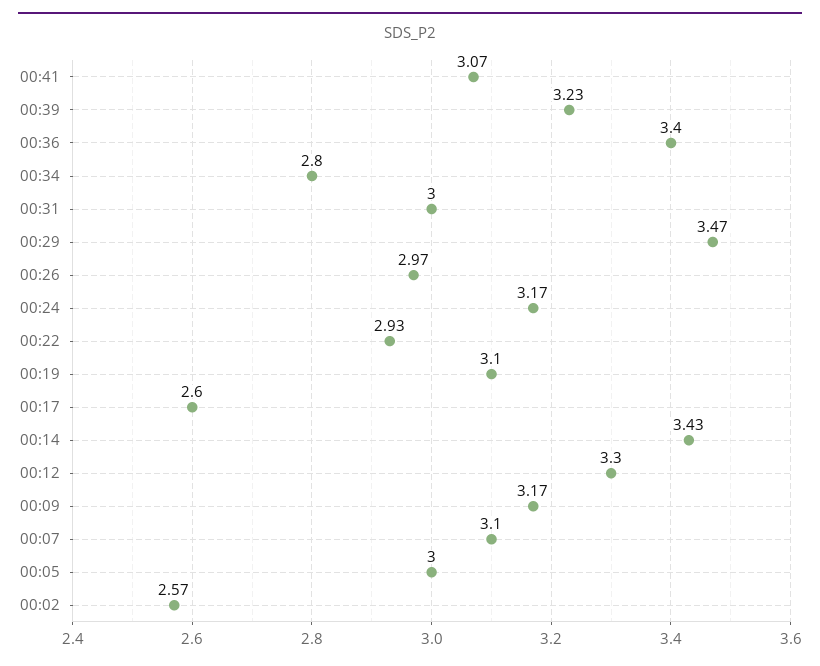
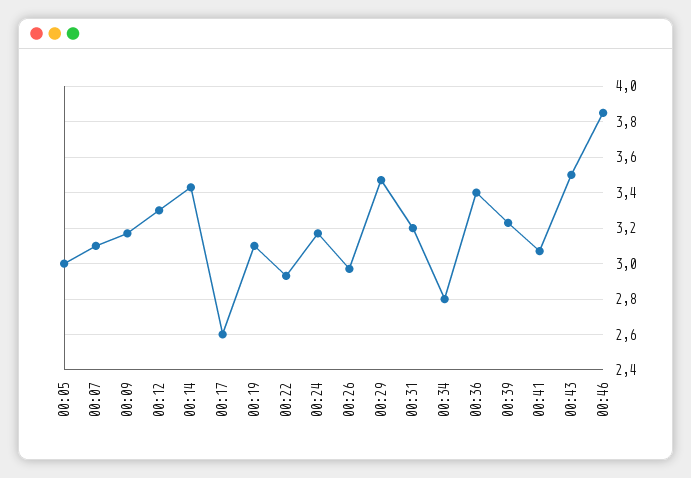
00:31: 3 -> 3.2
00:02: 2.57 -> none
00:43: none -> 3.5
00:46: none -> 3.85

